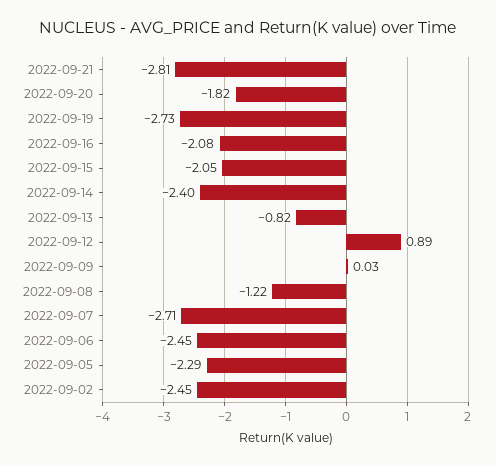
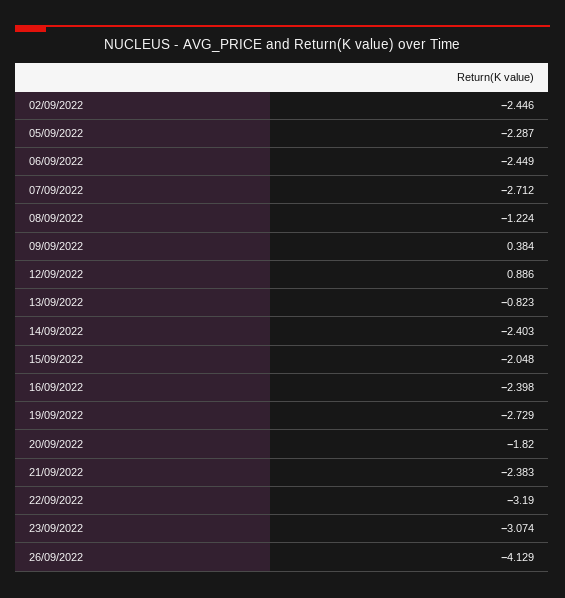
2022-09-21: -2.81 -> -2.383
2022-09-16: -2.08 -> -2.398
2022-09-09: 0.03 -> 0.384
22/09/2022: none -> -3.19
23/09/2022: none -> -3.074
26/09/2022: none -> -4.129

